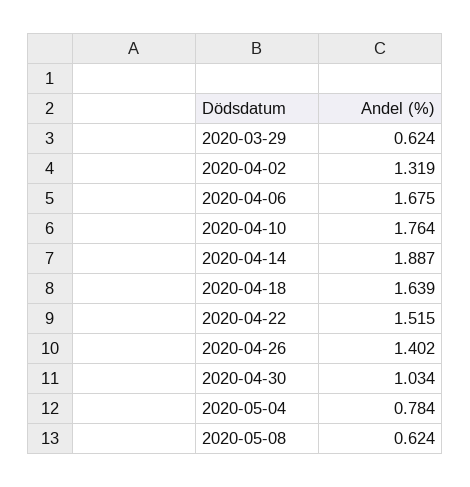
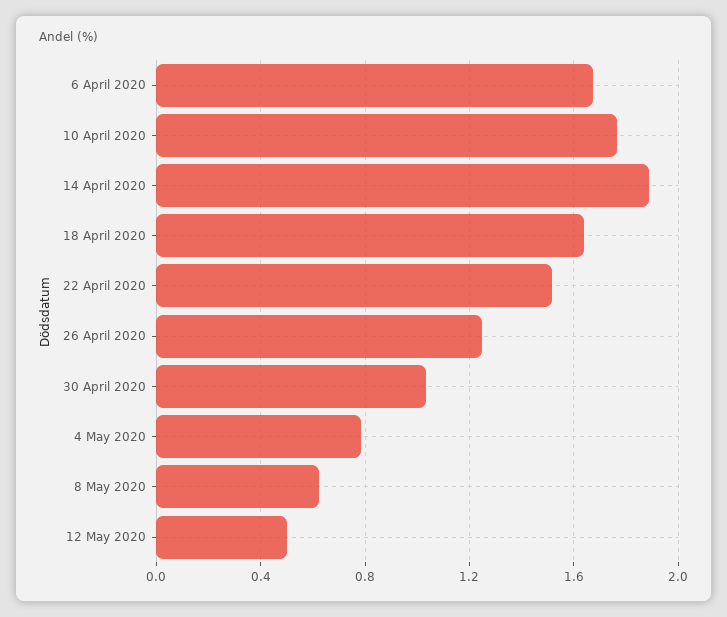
2020-03-29: 0.624 -> none
2020-04-02: 1.319 -> none
2020-04-26: 1.402 -> 1.25
12 May 2020: none -> 0.5

